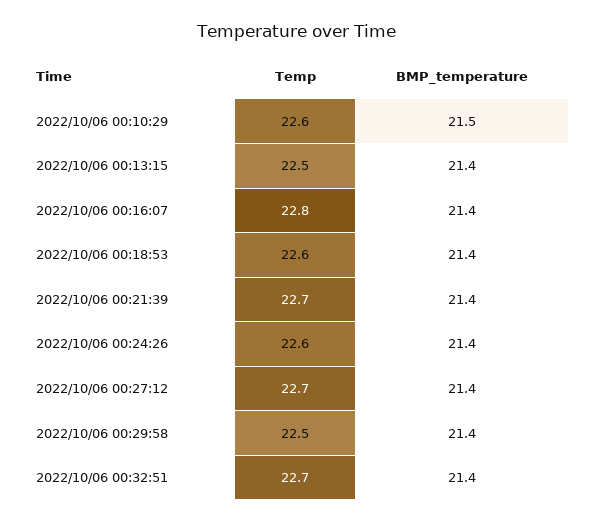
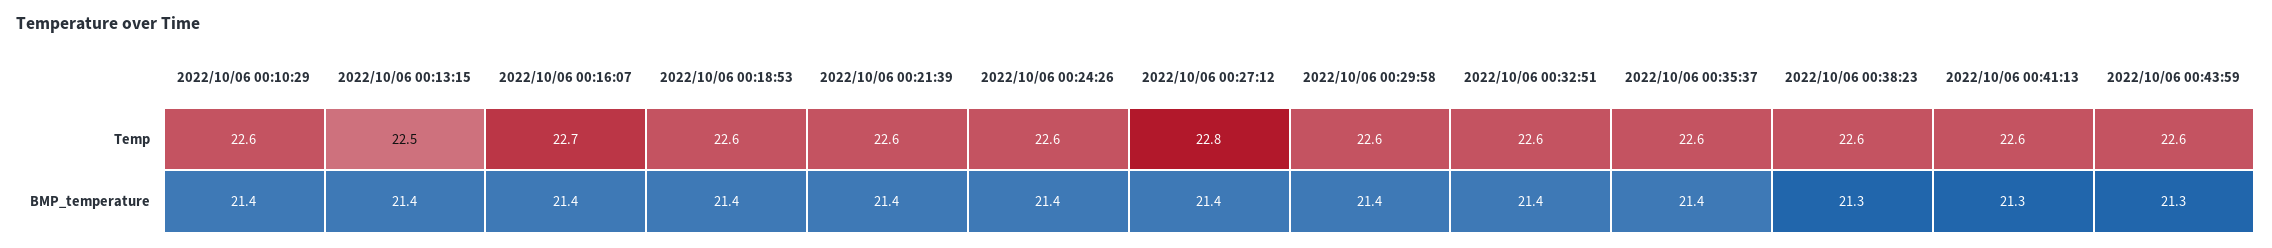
BMP_temperature, 2022/10/06 00:10:29: 21.5 -> 21.4
Temp, 2022/10/06 00:16:07: 22.8 -> 22.7
Temp, 2022/10/06 00:21:39: 22.7 -> 22.6
Temp, 2022/10/06 00:27:12: 22.7 -> 22.8
Temp, 2022/10/06 00:29:58: 22.5 -> 22.6
Temp, 2022/10/06 00:32:51: 22.7 -> 22.6
Temp, 2022/10/06 00:35:37: none -> 22.6
Temp, 2022/10/06 00:38:23: none -> 22.6
Temp, 2022/10/06 00:41:13: none -> 22.6
Temp, 2022/10/06 00:43:59: none -> 22.6
BMP_temperature, 2022/10/06 00:35:37: none -> 21.4
BMP_temperature, 2022/10/06 00:38:23: none -> 21.3
BMP_temperature, 2022/10/06 00:41:13: none -> 21.3
BMP_temperature, 2022/10/06 00:43:59: none -> 21.3

